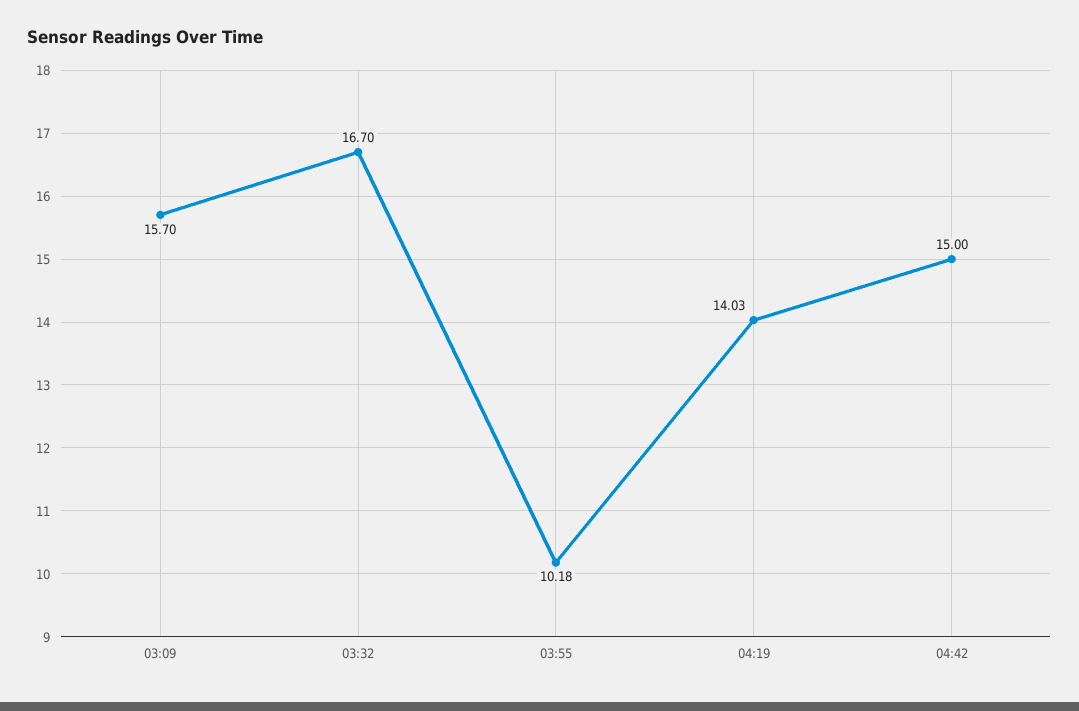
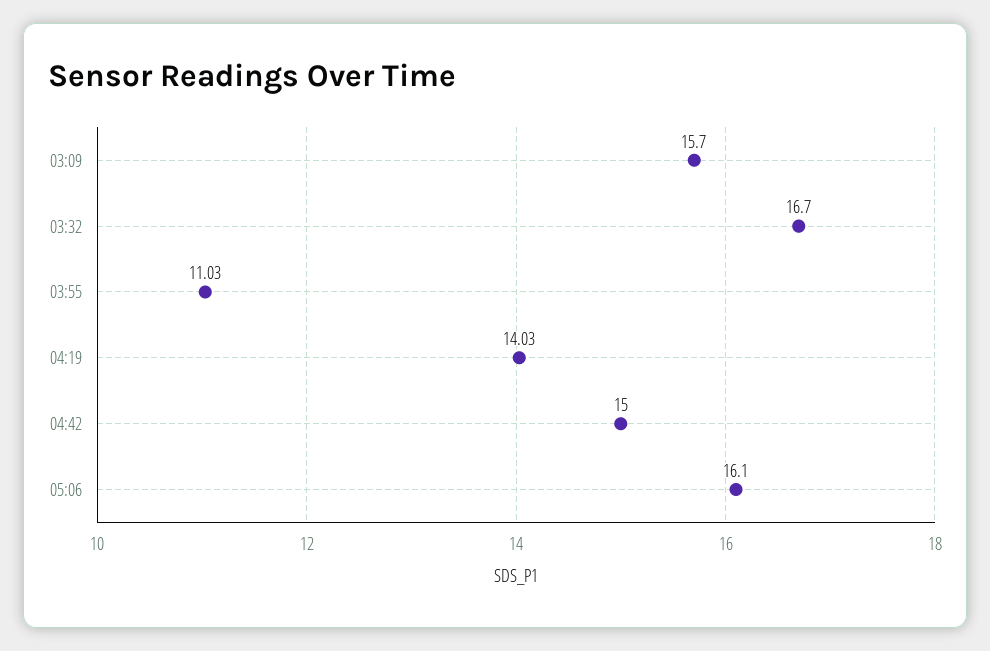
03:55: 10.18 -> 11.03
05:06: none -> 16.1

